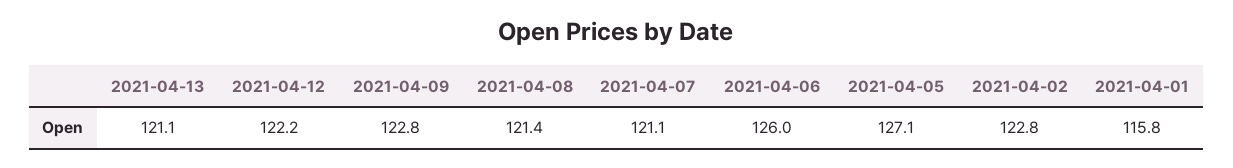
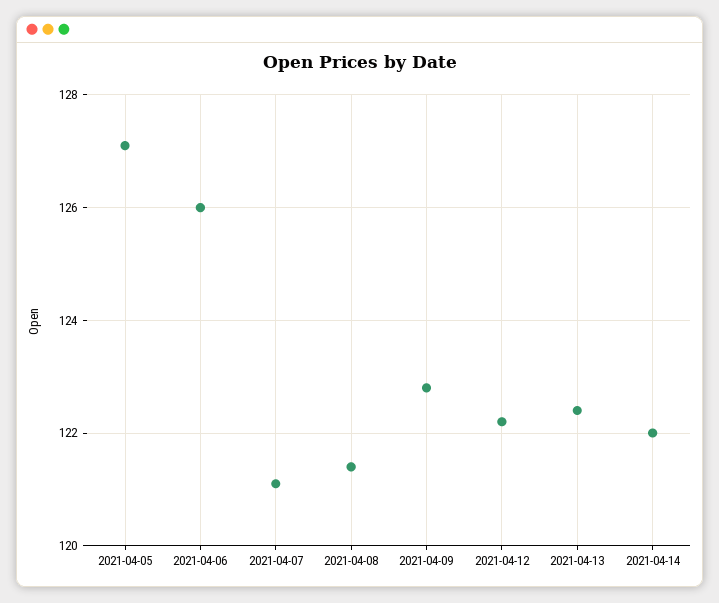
2021-04-13: 121.1 -> 122.5
2021-04-02: 122.8 -> none
2021-04-01: 115.8 -> none
2021-04-14: none -> 122

